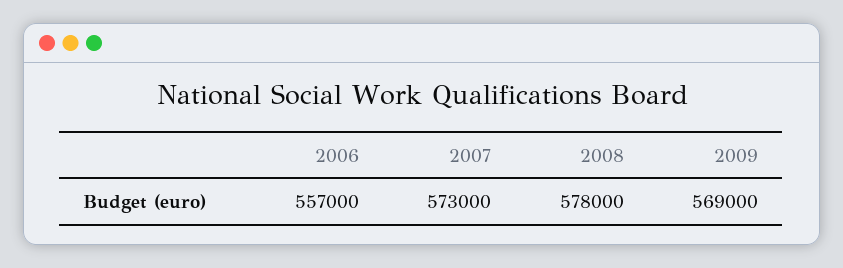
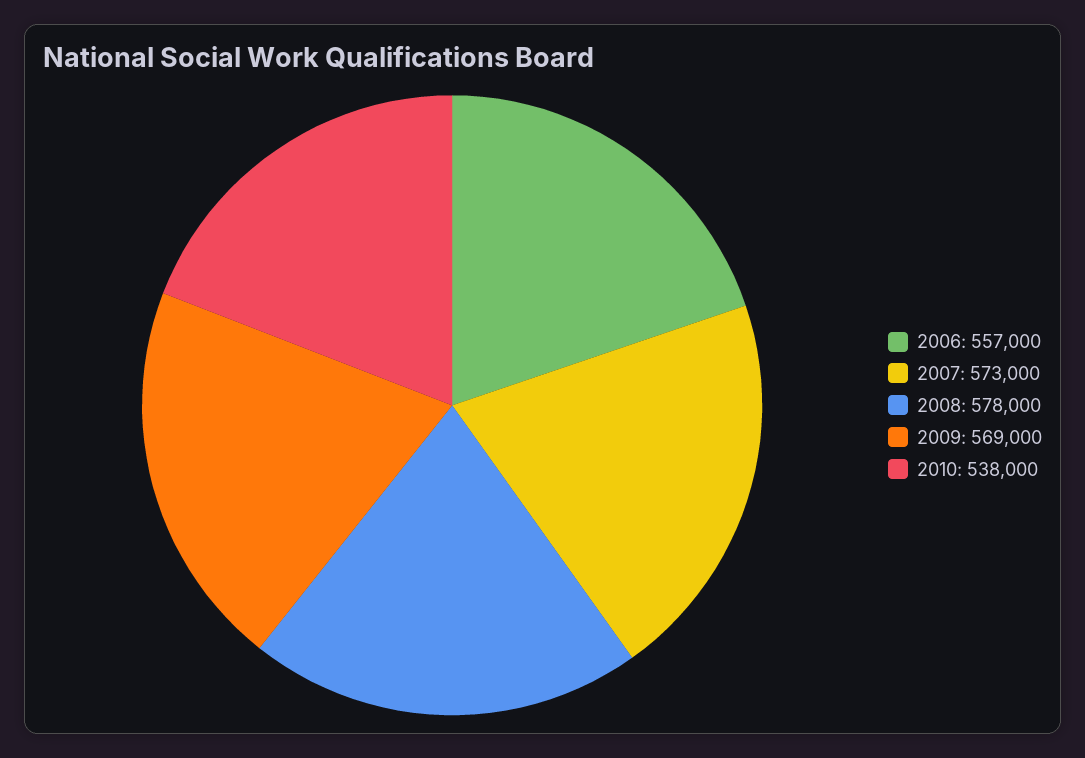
2010: none -> 538000

